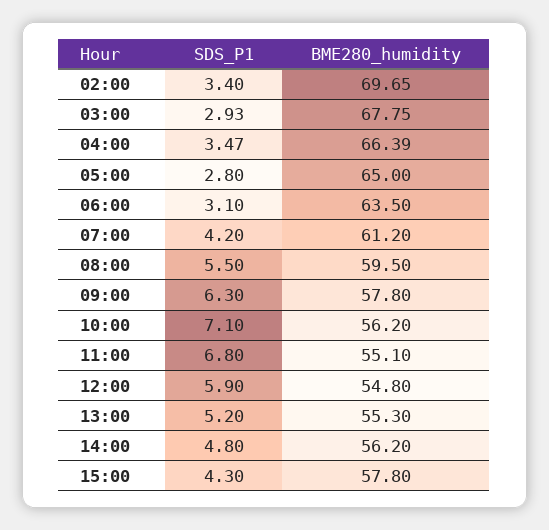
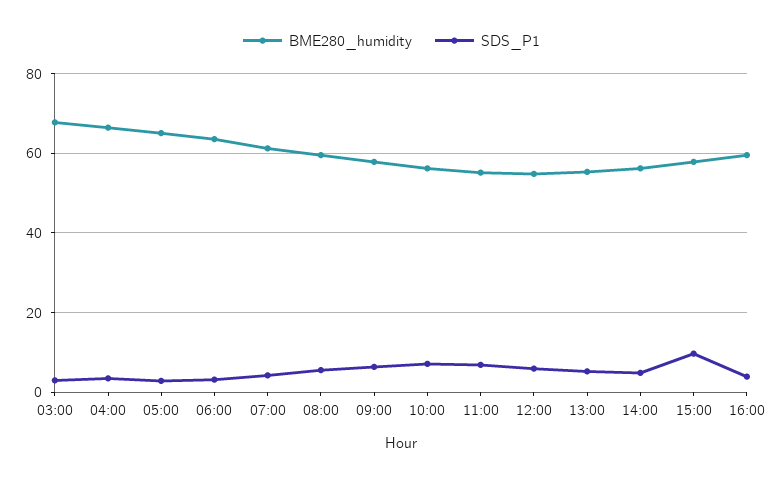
SDS_P1, 02:00: 3.4 -> none
BME280_humidity, 02:00: 69.65 -> none
SDS_P1, 15:00: 4.3 -> 10
BME280_humidity, 16:00: none -> 60
SDS_P1, 16:00: none -> 4

